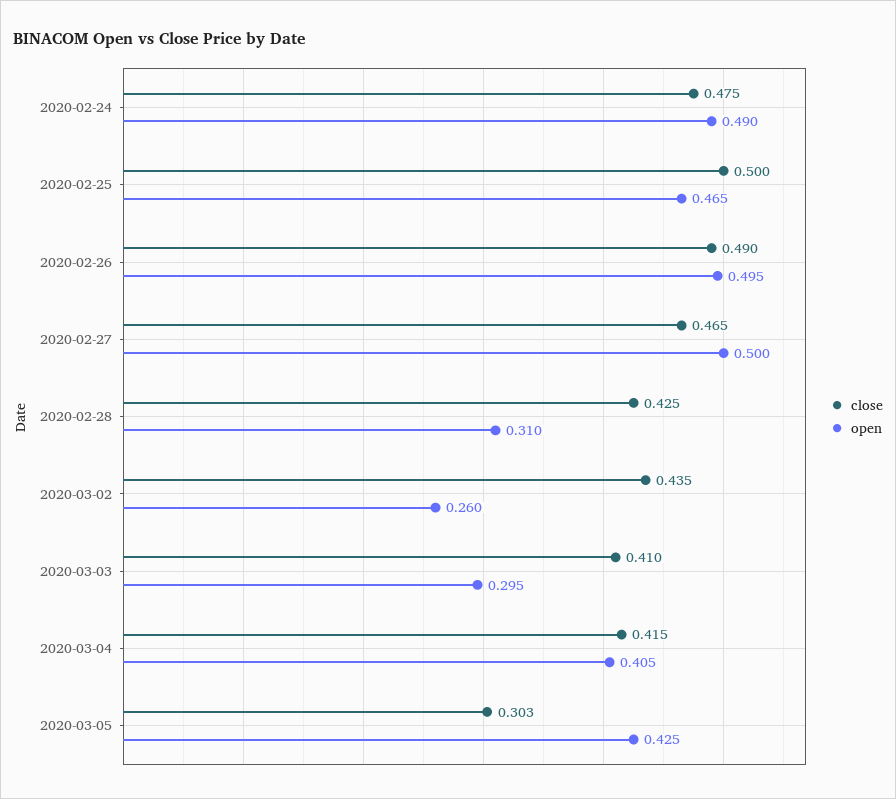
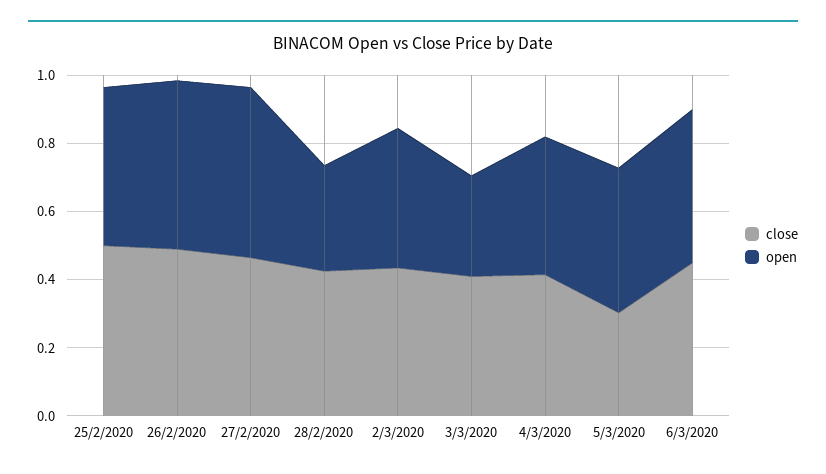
close, 2020-02-24: 0.475 -> none
open, 2020-02-24: 0.49 -> none
open, 2020-03-02: 0.26 -> 0.4
close, 6/3/2020: none -> 0.45
open, 6/3/2020: none -> 0.45

